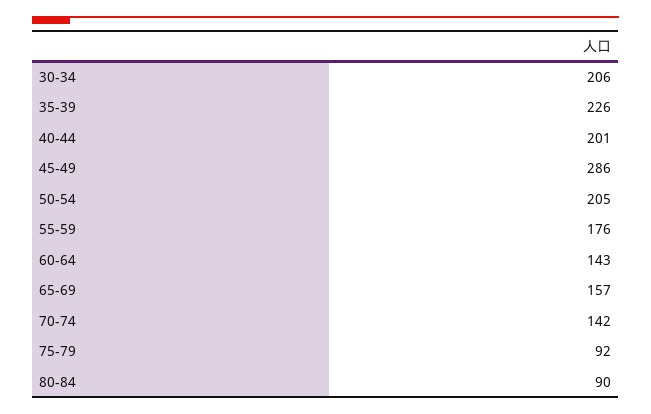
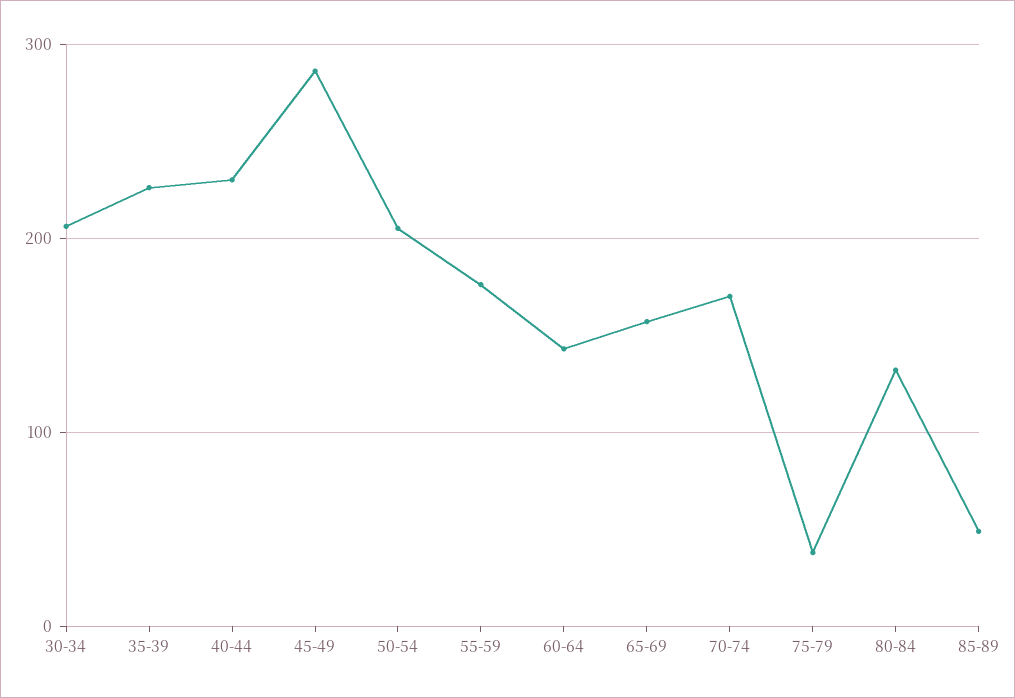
40-44: 201 -> 230
70-74: 142 -> 170
75-79: 92 -> 40
80-84: 90 -> 130
85-89: none -> 50

